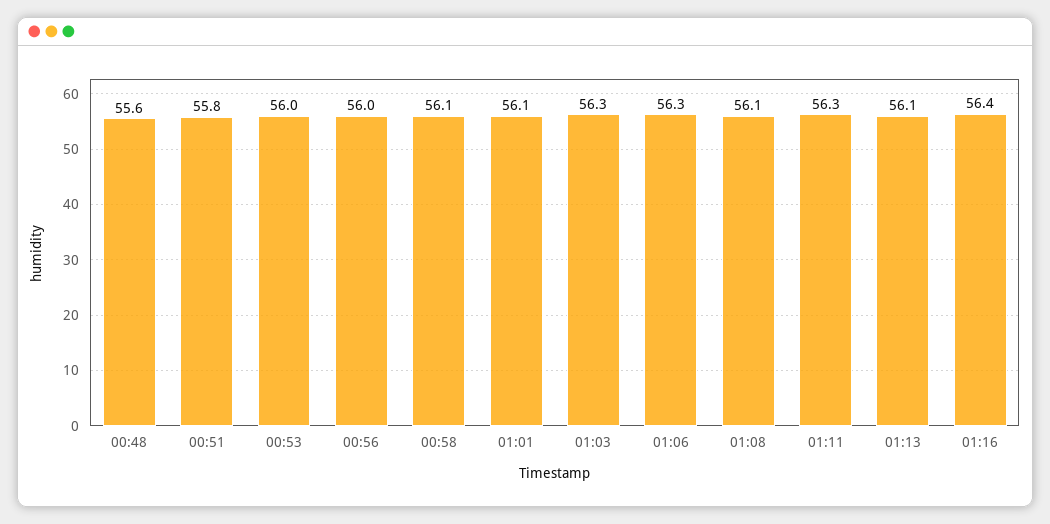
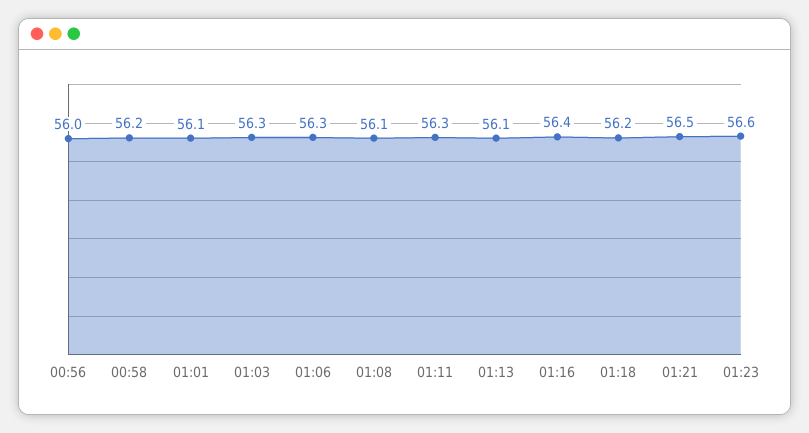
00:48: 55.6 -> none
00:51: 55.8 -> none
00:53: 56 -> none
00:58: 56.1 -> 56.2
01:18: none -> 56.2
01:21: none -> 56.5
01:23: none -> 56.6

